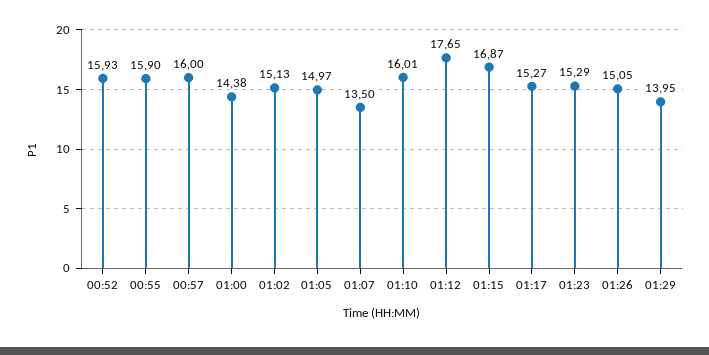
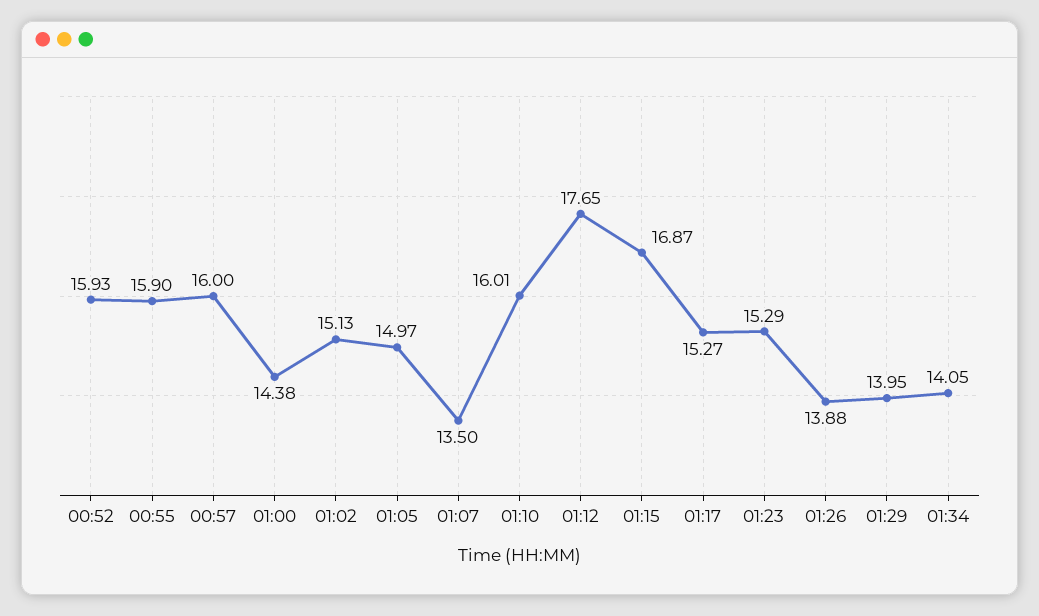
01:26: 15.05 -> 13.88
01:34: none -> 14.05

